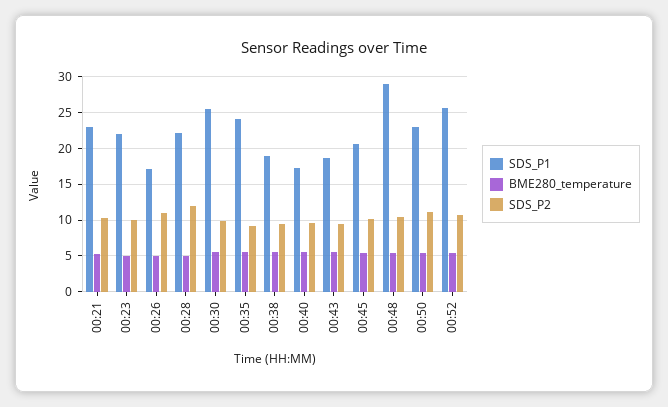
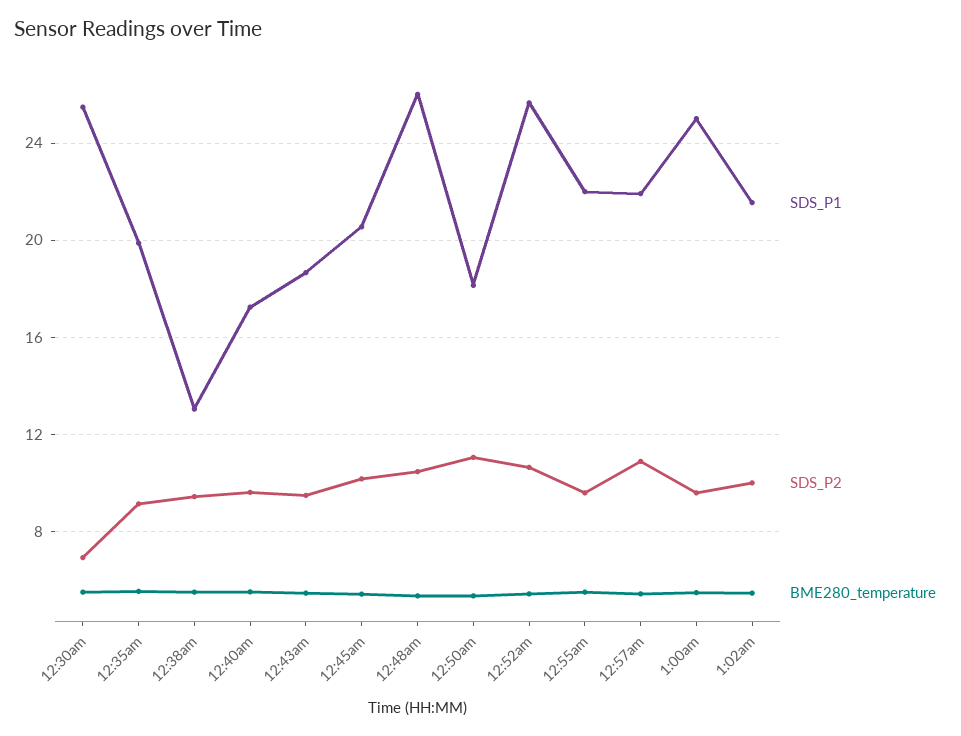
SDS_P1, 00:21: 23 -> none
BME280_temperature, 00:21: 5 -> none
SDS_P2, 00:21: 10 -> none
SDS_P1, 00:23: 22 -> none
BME280_temperature, 00:23: 5 -> none
SDS_P2, 00:23: 10 -> none
SDS_P1, 00:26: 17 -> none
BME280_temperature, 00:26: 5 -> none
SDS_P2, 00:26: 11 -> none
SDS_P1, 00:28: 22 -> none
BME280_temperature, 00:28: 5 -> none
SDS_P2, 00:28: 12 -> none
SDS_P2, 00:30: 10 -> 7
SDS_P1, 00:35: 24 -> 20
SDS_P1, 00:38: 19 -> 13
SDS_P1, 00:48: 29 -> 26
SDS_P1, 00:50: 23 -> 18
SDS_P1, 12:55am: none -> 22
SDS_P2, 12:55am: none -> 9.5
BME280_temperature, 12:55am: none -> 5.5
SDS_P1, 12:57am: none -> 22
SDS_P2, 12:57am: none -> 11
BME280_temperature, 12:57am: none -> 5.5
SDS_P1, 1:00am: none -> 25
SDS_P2, 1:00am: none -> 9.5
BME280_temperature, 1:00am: none -> 5.5
SDS_P1, 1:02am: none -> 21.5
SDS_P2, 1:02am: none -> 10
BME280_temperature, 1:02am: none -> 5.5

